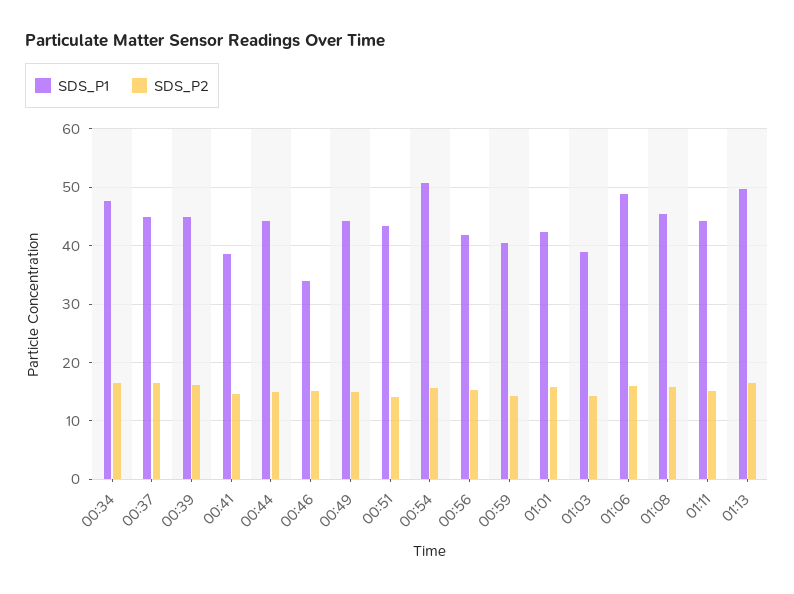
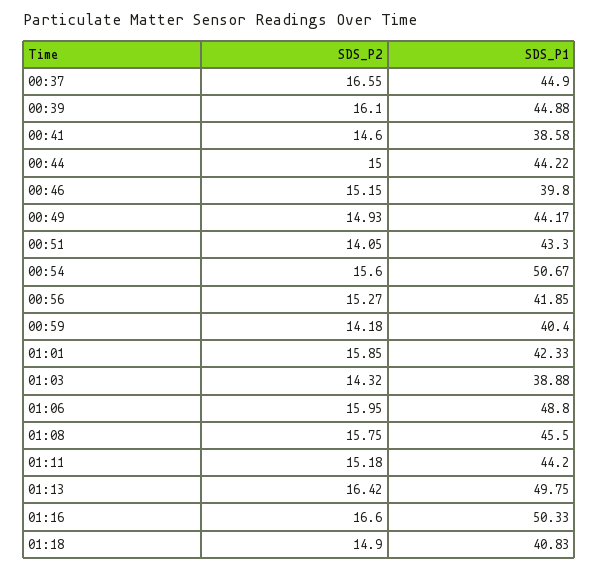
SDS_P1, 00:34: 48 -> none
SDS_P2, 00:34: 16 -> none
SDS_P1, 00:46: 34 -> 39.8
SDS_P2, 01:16: none -> 16.6
SDS_P1, 01:16: none -> 50.33
SDS_P2, 01:18: none -> 14.9
SDS_P1, 01:18: none -> 40.83

